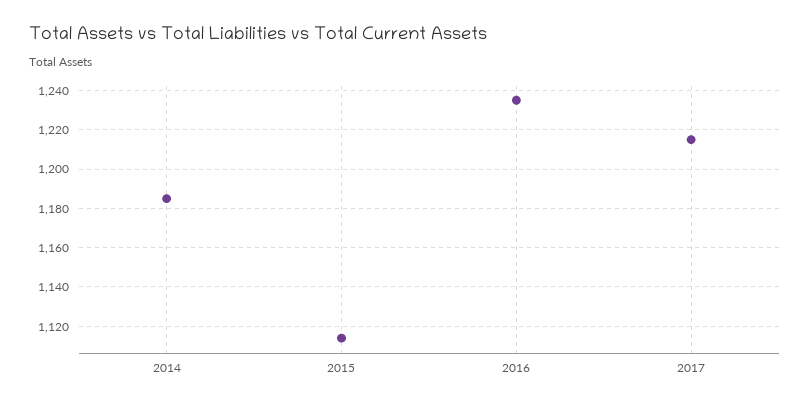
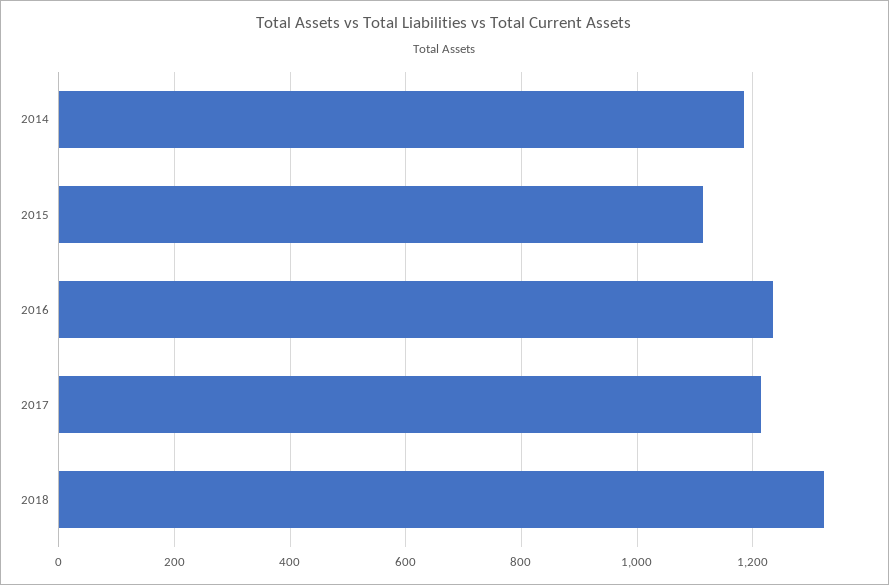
2018: none -> 1320

